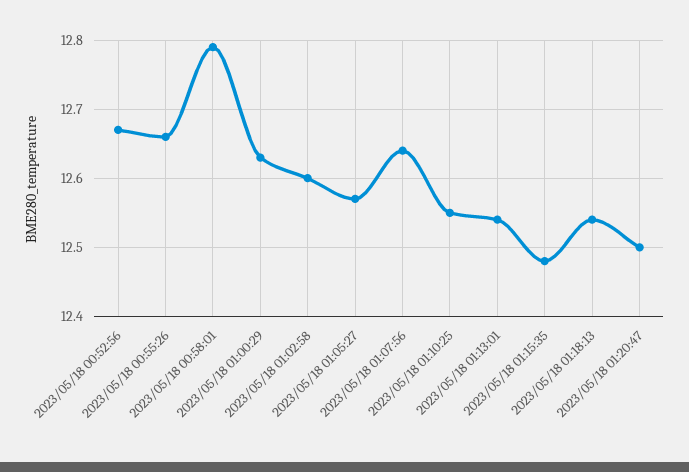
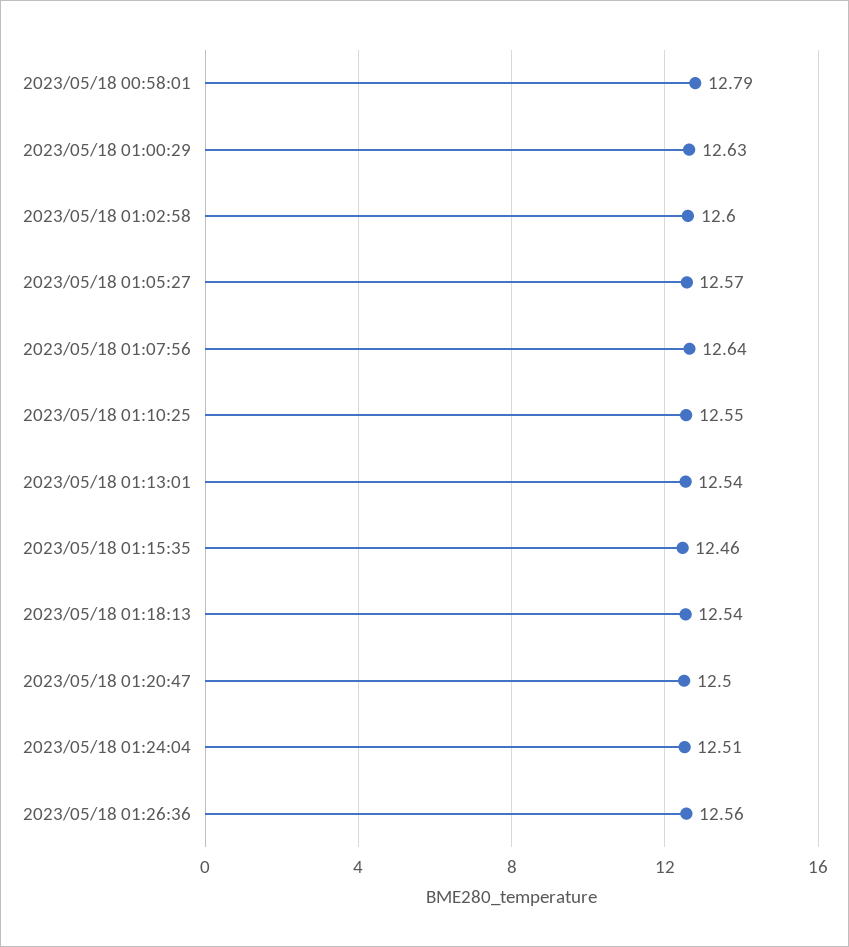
2023/05/18 00:52:56: 12.67 -> none
2023/05/18 00:55:26: 12.66 -> none
2023/05/18 01:15:35: 12.48 -> 12.46
2023/05/18 01:24:04: none -> 12.51
2023/05/18 01:26:36: none -> 12.56

